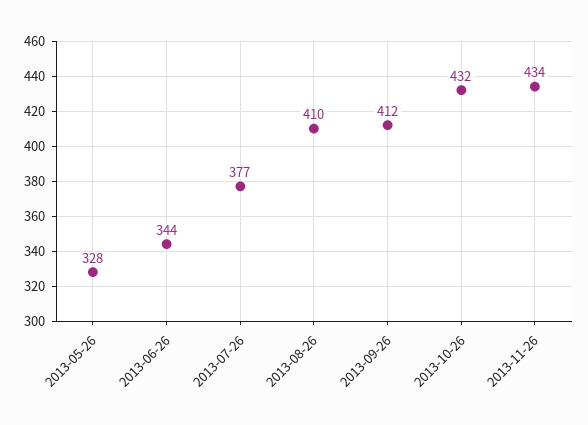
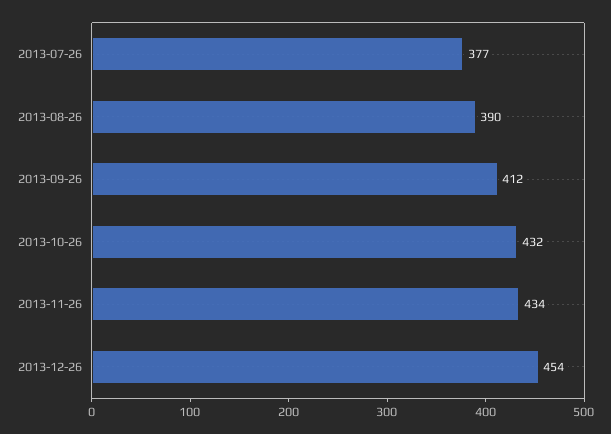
2013-05-26: 328 -> none
2013-06-26: 344 -> none
2013-08-26: 410 -> 390
2013-12-26: none -> 454

